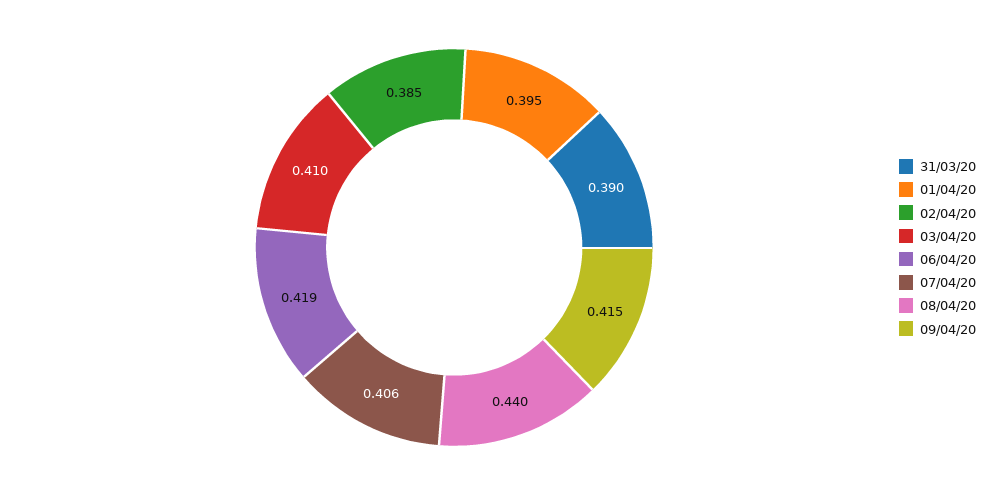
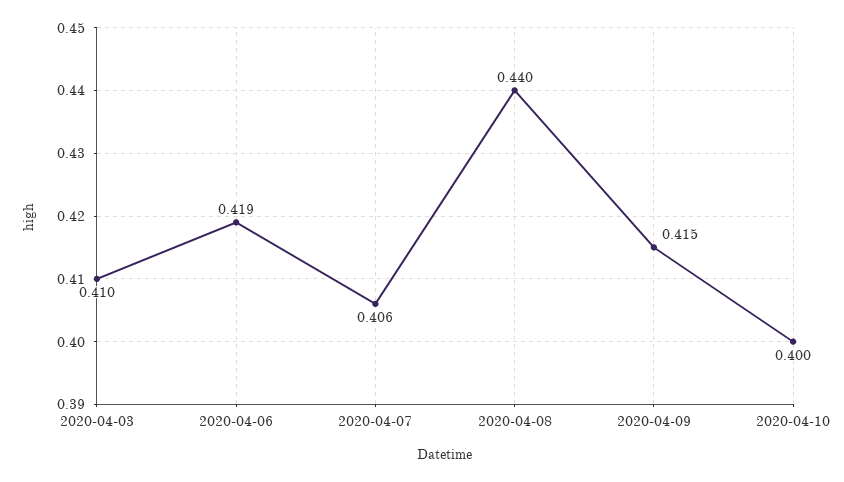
31/03/20: 0.39 -> none
01/04/20: 0.395 -> none
02/04/20: 0.385 -> none
2020-04-10: none -> 0.4

